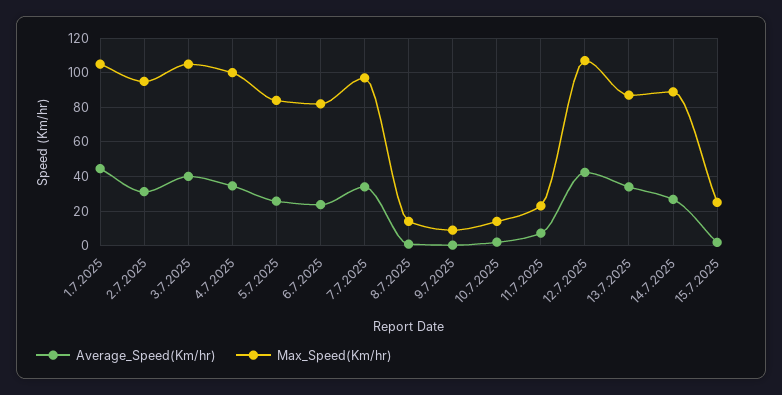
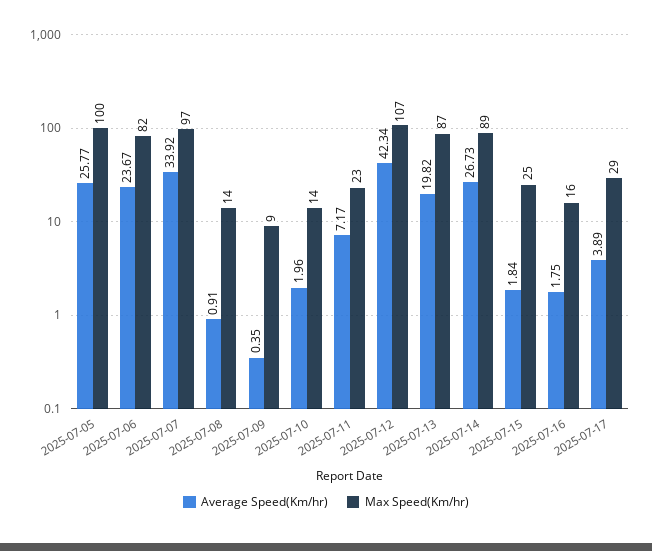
Average_Speed(Km/hr), 1.7.2025: 45 -> none
Max_Speed(Km/hr), 1.7.2025: 105 -> none
Average_Speed(Km/hr), 2.7.2025: 30 -> none
Max_Speed(Km/hr), 2.7.2025: 95 -> none
Average_Speed(Km/hr), 3.7.2025: 40 -> none
Max_Speed(Km/hr), 3.7.2025: 105 -> none
Average_Speed(Km/hr), 4.7.2025: 35 -> none
Max_Speed(Km/hr), 4.7.2025: 100 -> none
Max_Speed(Km/hr), 5.7.2025: 85 -> 100
Average_Speed(Km/hr), 13.7.2025: 35 -> 19.82
Average_Speed(Km/hr), 2025-07-16: none -> 1.75
Max_Speed(Km/hr), 2025-07-16: none -> 16
Average_Speed(Km/hr), 2025-07-17: none -> 3.89
Max_Speed(Km/hr), 2025-07-17: none -> 29

